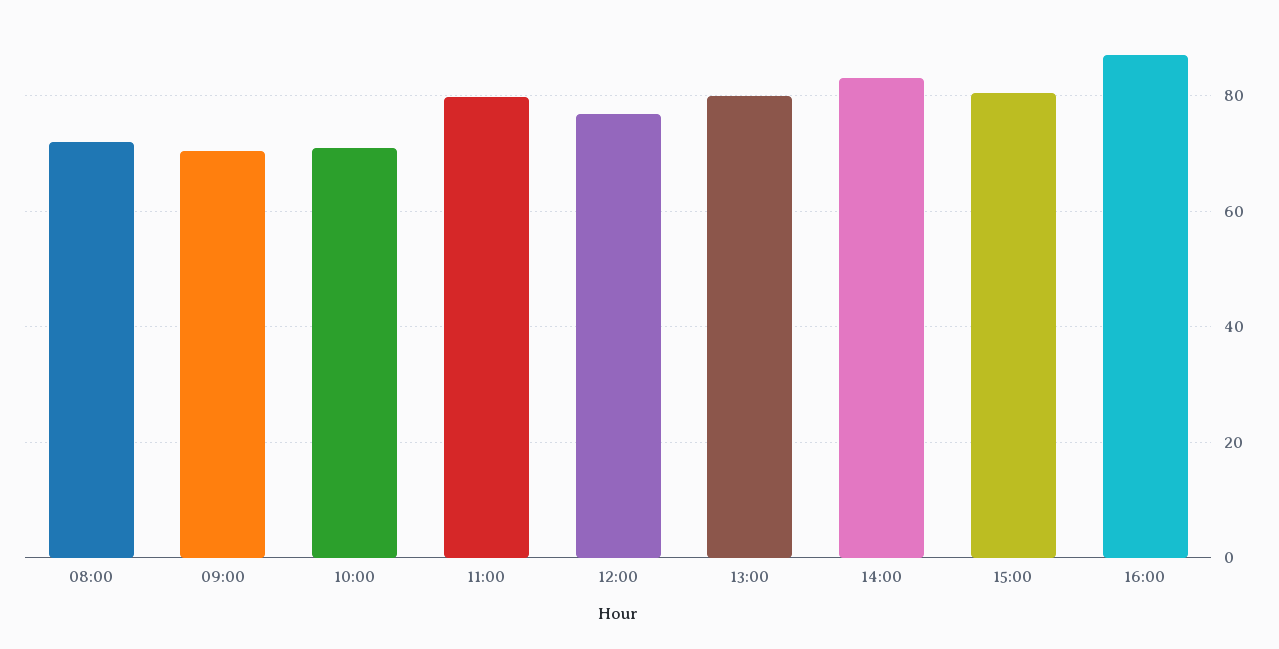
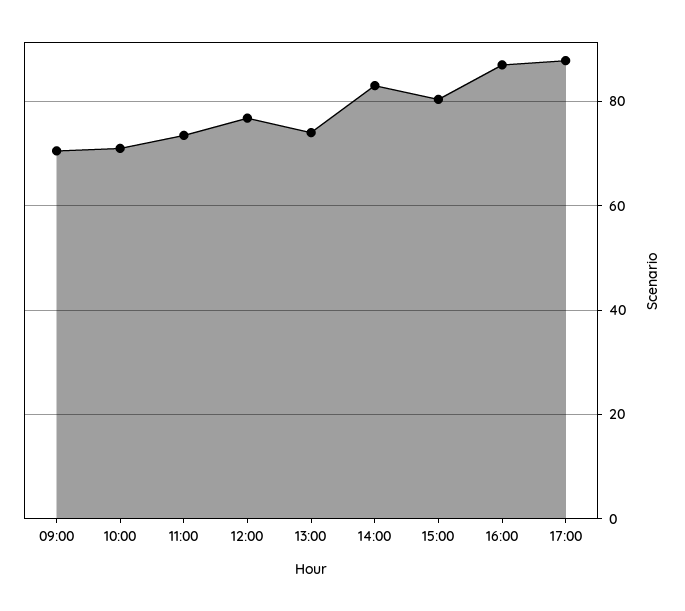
08:00: 72 -> none
11:00: 80 -> 74
13:00: 80 -> 74
17:00: none -> 88

